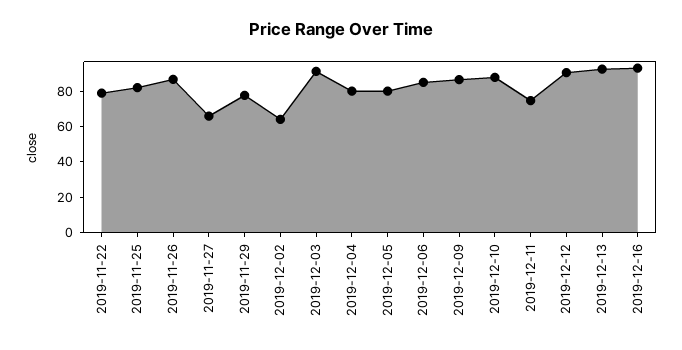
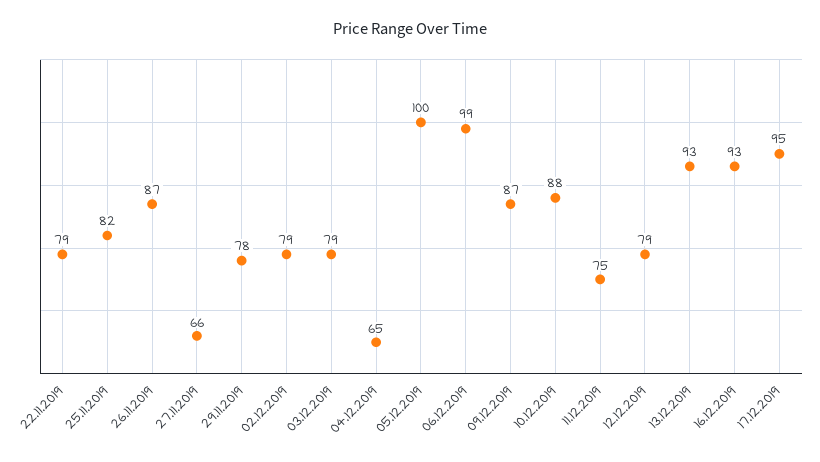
2019-12-02: 65 -> 79
2019-12-03: 90 -> 79
2019-12-04: 80 -> 65
2019-12-05: 80 -> 100
2019-12-06: 85 -> 99
2019-12-12: 90 -> 79
17.12.2019: none -> 95

